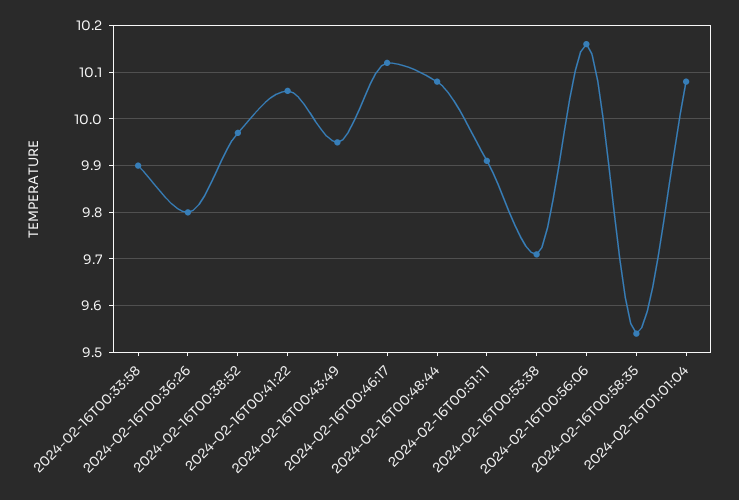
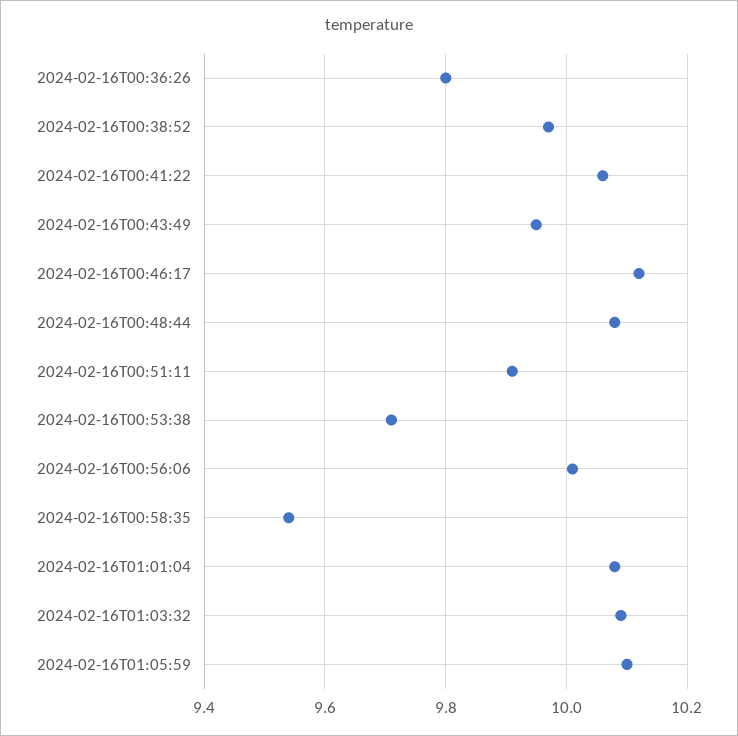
2024-02-16T00:33:58: 9.9 -> none
2024-02-16T00:56:06: 10.15 -> 10
2024-02-16T01:03:32: none -> 10.1
2024-02-16T01:05:59: none -> 10.1

